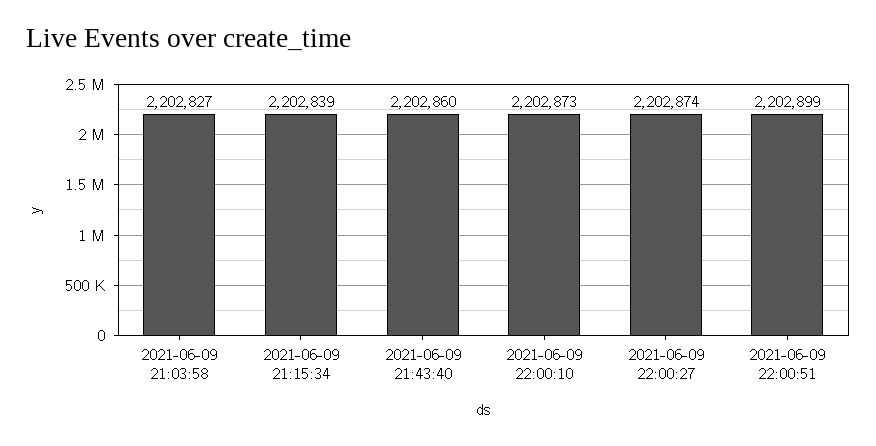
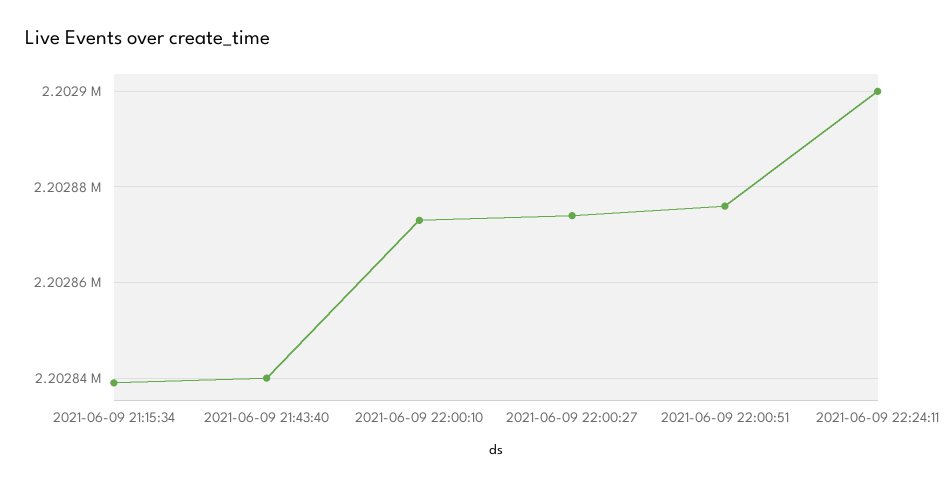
2021-06-09 21:03:58: 2202827 -> none
2021-06-09 21:43:40: 2202860 -> 2202840
2021-06-09 22:00:51: 2202899 -> 2202875
2021-06-09 22:24:11: none -> 2202900

